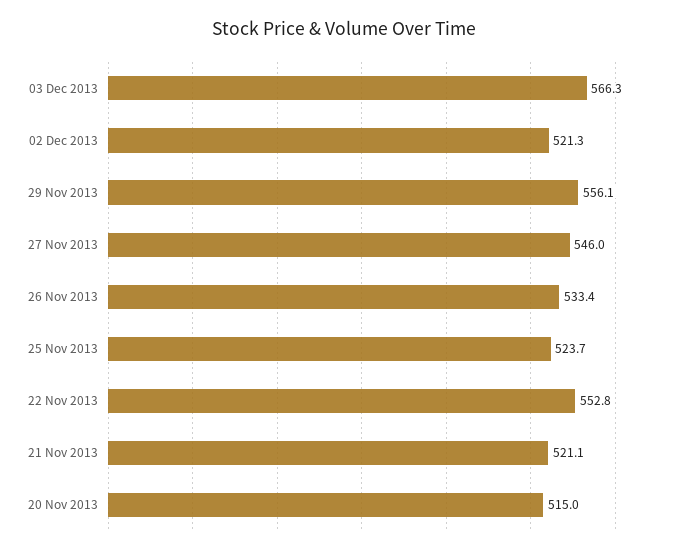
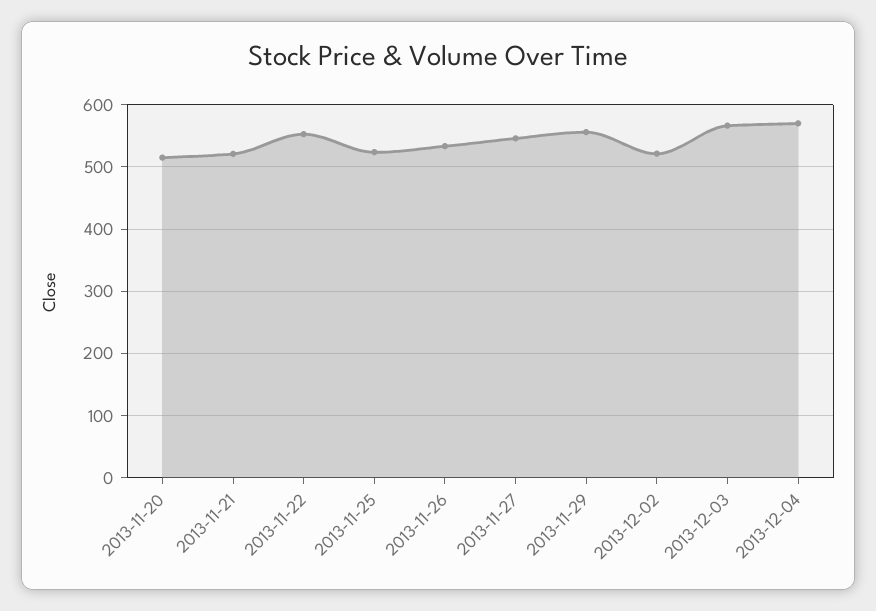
2013-12-04: none -> 570

